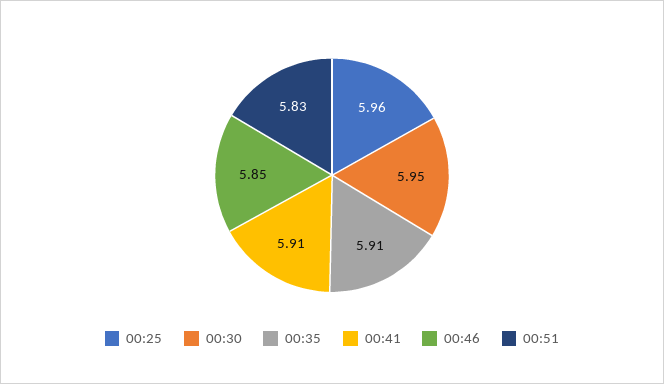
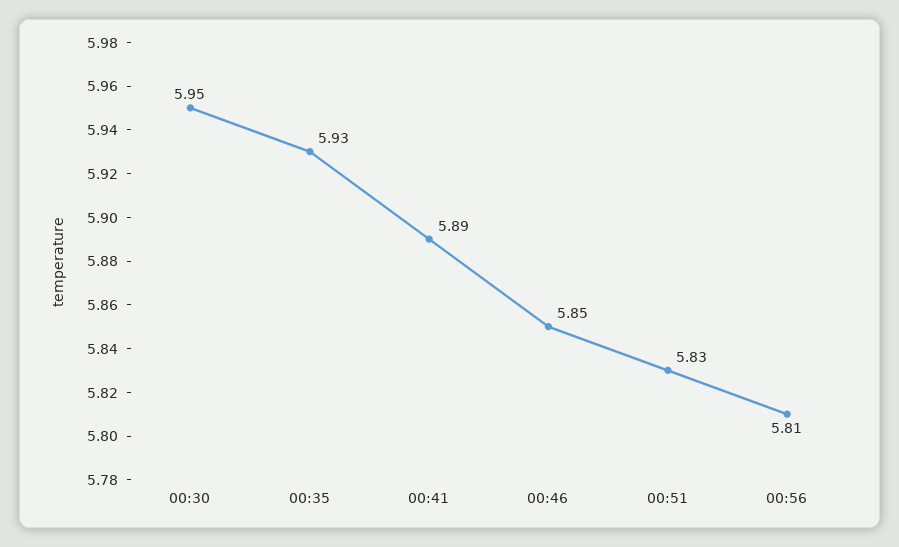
00:25: 5.96 -> none
00:35: 5.91 -> 5.93
00:41: 5.91 -> 5.89
00:56: none -> 5.81

